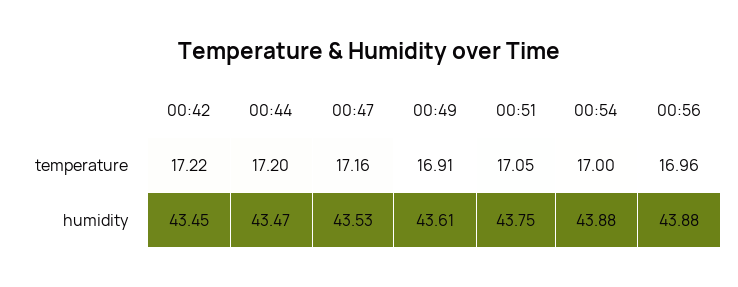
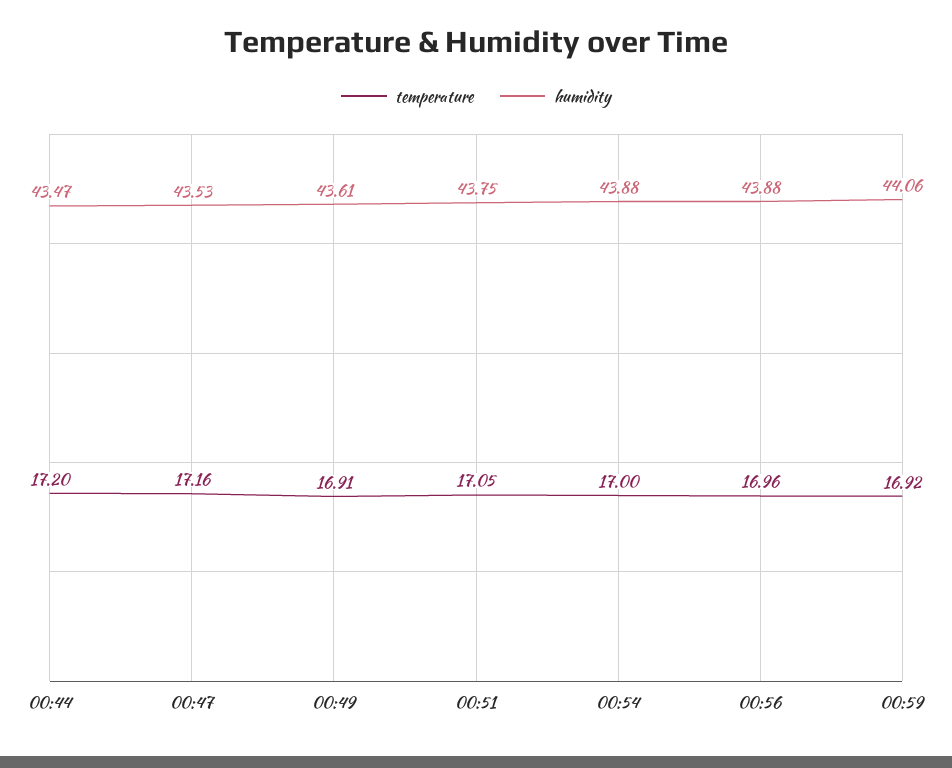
temperature, 00:42: 17.22 -> none
humidity, 00:42: 43.45 -> none
temperature, 00:59: none -> 16.92
humidity, 00:59: none -> 44.06

